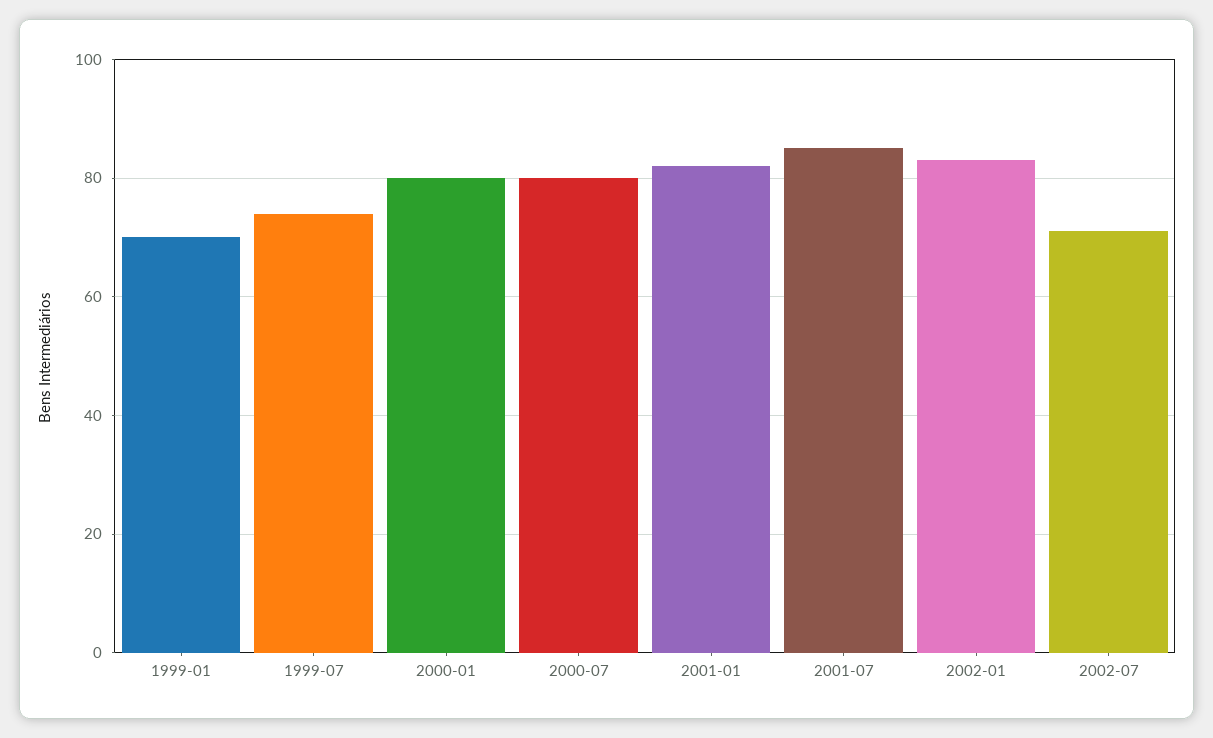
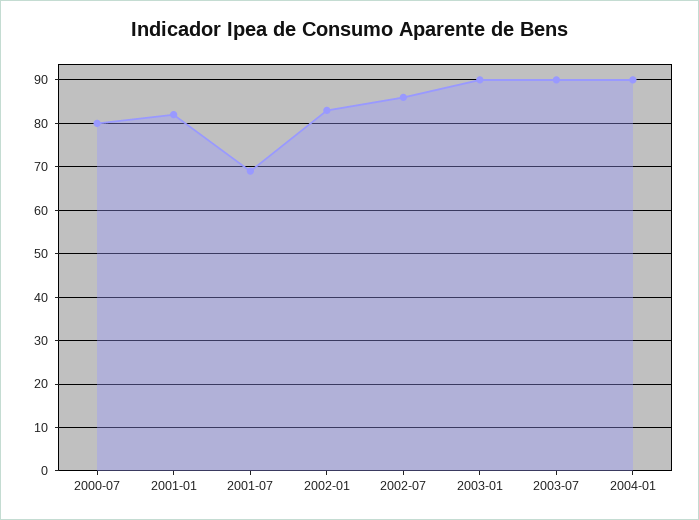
1999-01: 70 -> none
1999-07: 75 -> none
2000-01: 80 -> none
2001-07: 85 -> 70
2002-07: 70 -> 85
2003-01: none -> 90
2003-07: none -> 90
2004-01: none -> 90

